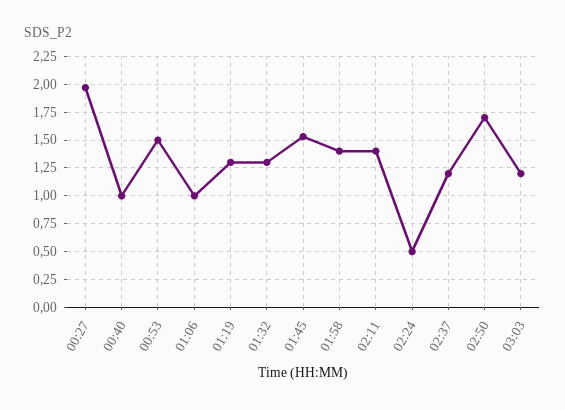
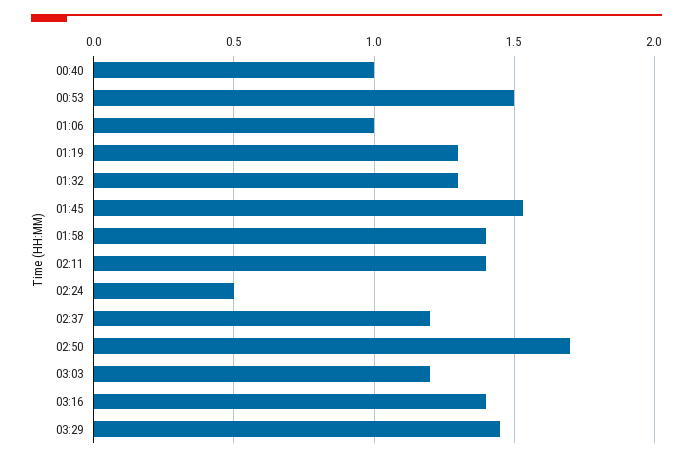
00:27: 2 -> none
03:16: none -> 1.4
03:29: none -> 1.45

